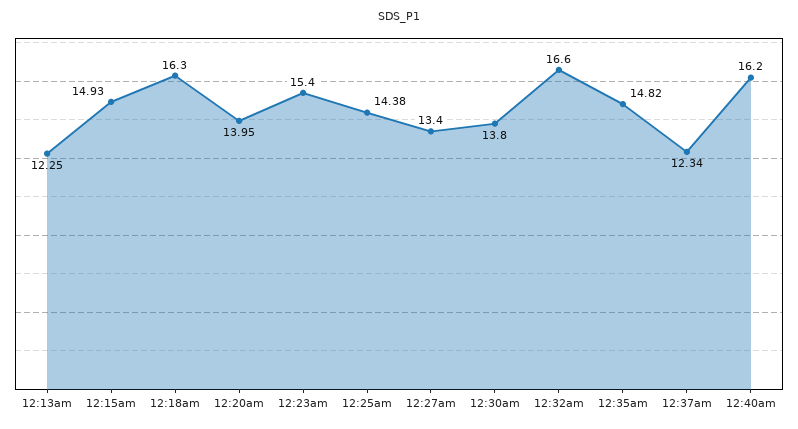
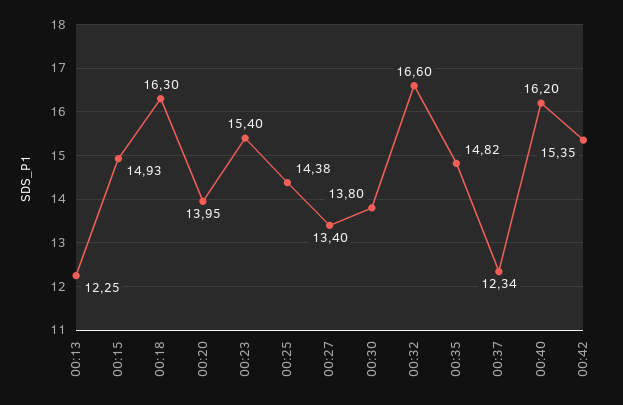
00:42: none -> 15.35

